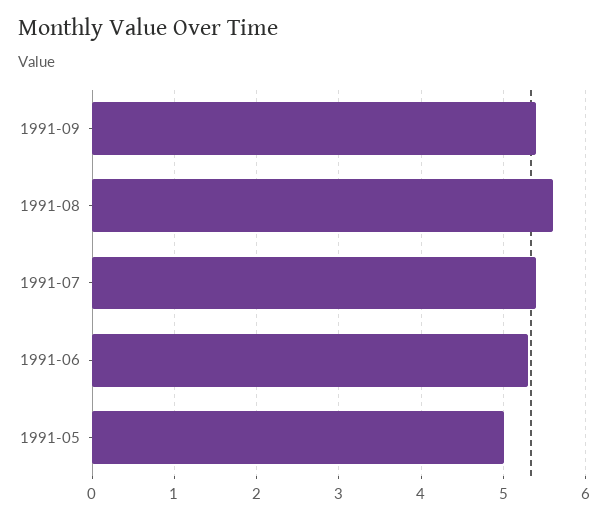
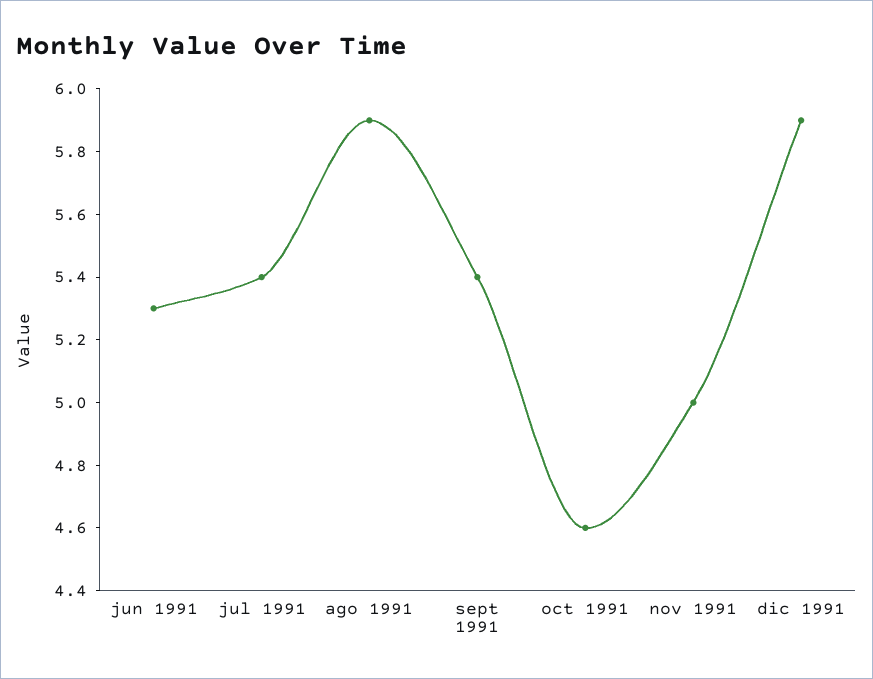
1991-08: 5.6 -> 5.9
1991-05: 5 -> none
oct 1991: none -> 4.6
nov 1991: none -> 5
dic 1991: none -> 5.9

